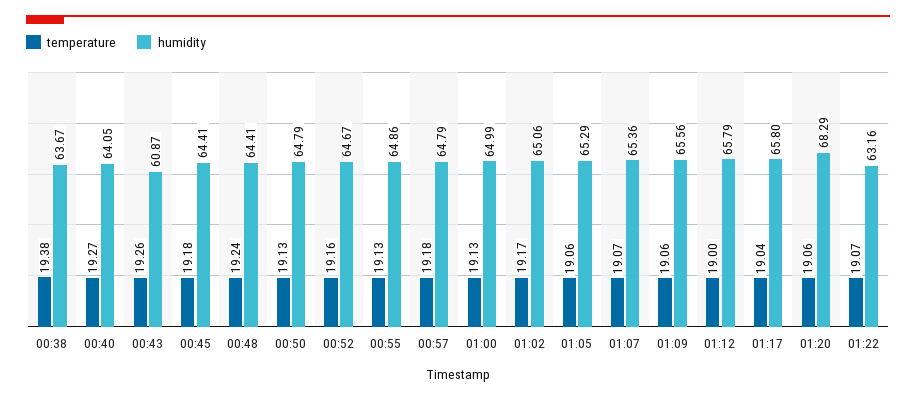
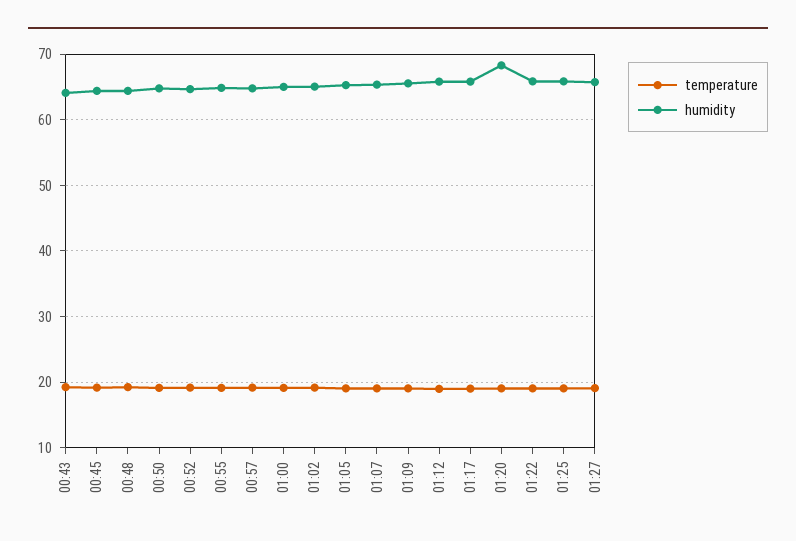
temperature, 00:38: 19.38 -> none
humidity, 00:38: 63.67 -> none
temperature, 00:40: 19.27 -> none
humidity, 00:40: 64.05 -> none
humidity, 00:43: 60.87 -> 64
humidity, 01:22: 63.16 -> 66
temperature, 01:25: none -> 19
humidity, 01:25: none -> 66
temperature, 01:27: none -> 19
humidity, 01:27: none -> 66

